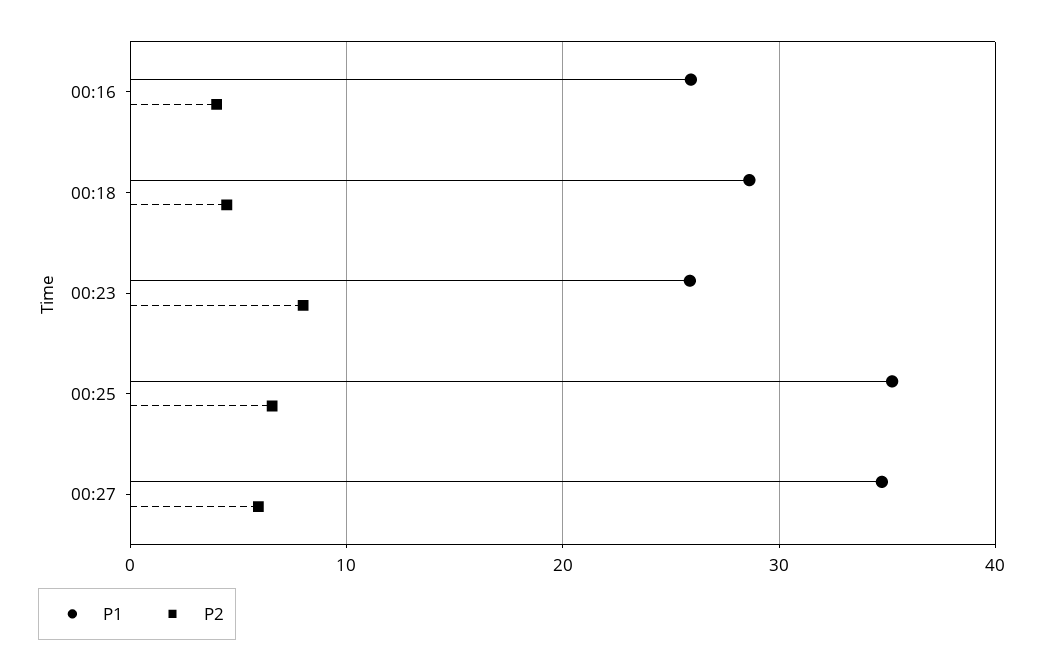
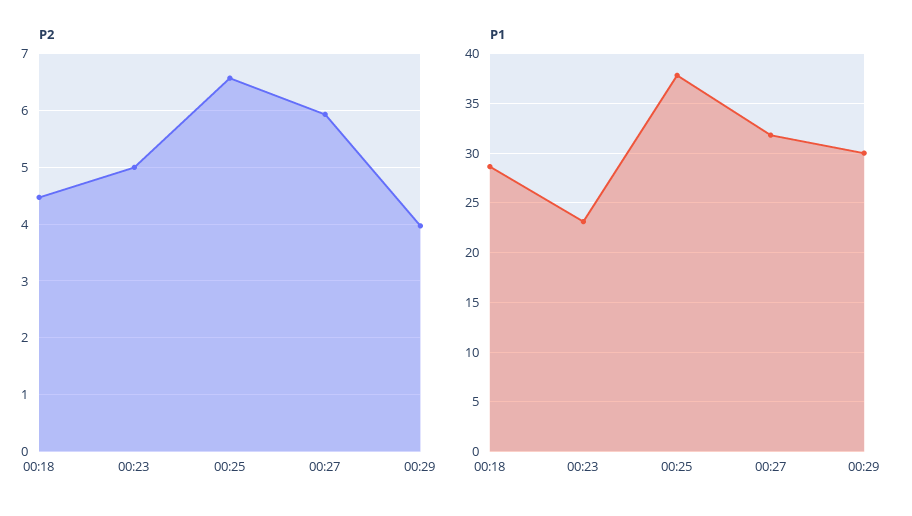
P1, 00:16: 26 -> none
P2, 00:16: 4 -> none
P1, 00:23: 26 -> 23
P2, 00:23: 8 -> 5
P1, 00:25: 35 -> 38
P1, 00:27: 35 -> 32
P2, 00:29: none -> 4
P1, 00:29: none -> 30

